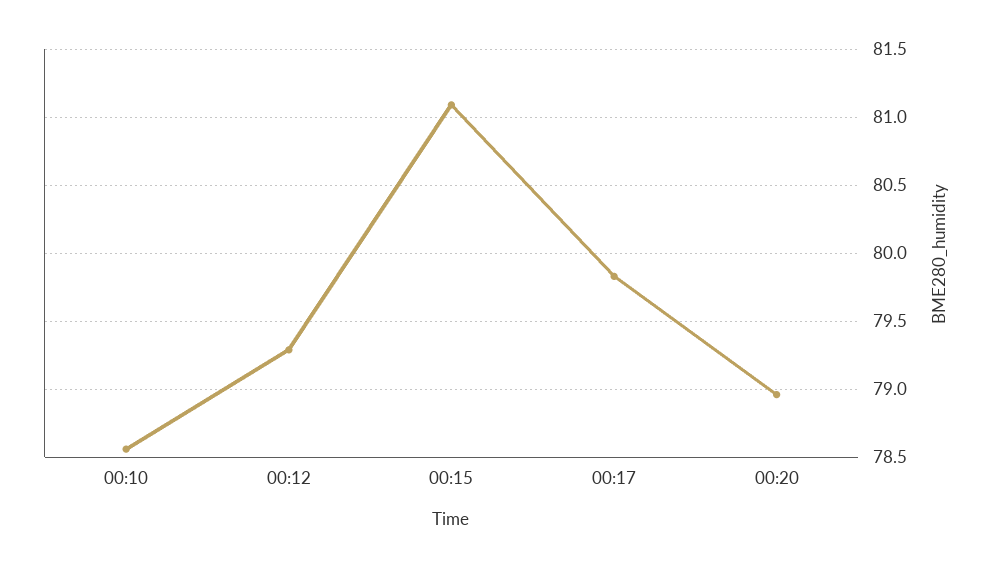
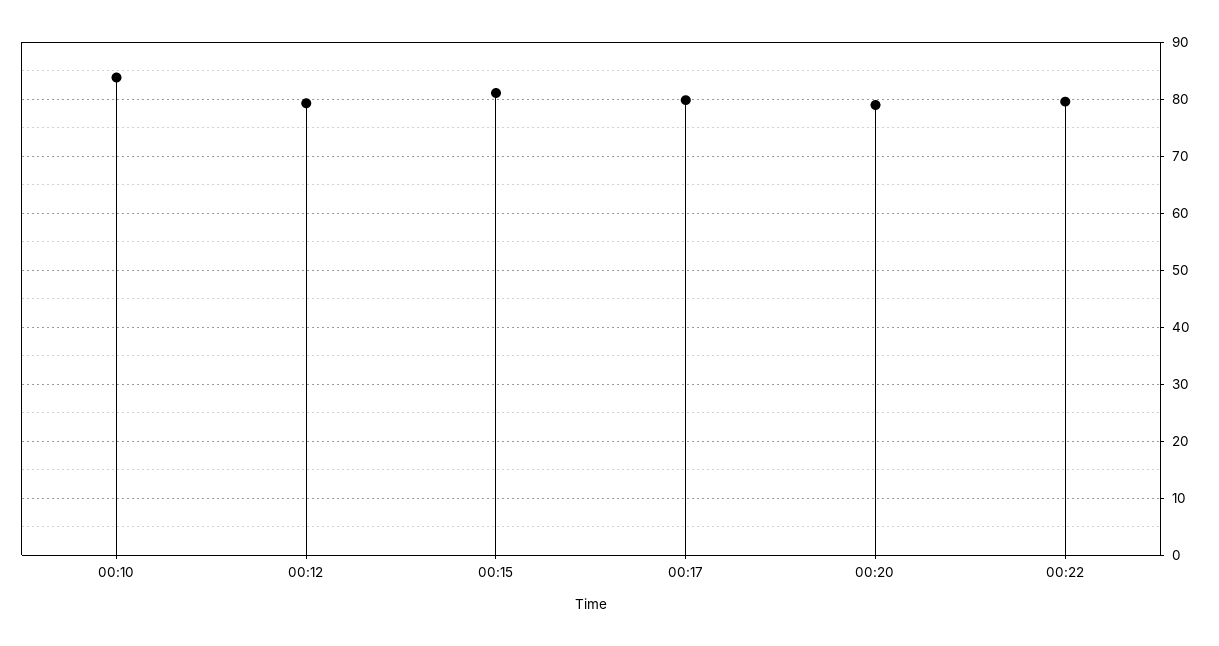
00:10: 78.55 -> 84
00:22: none -> 80

